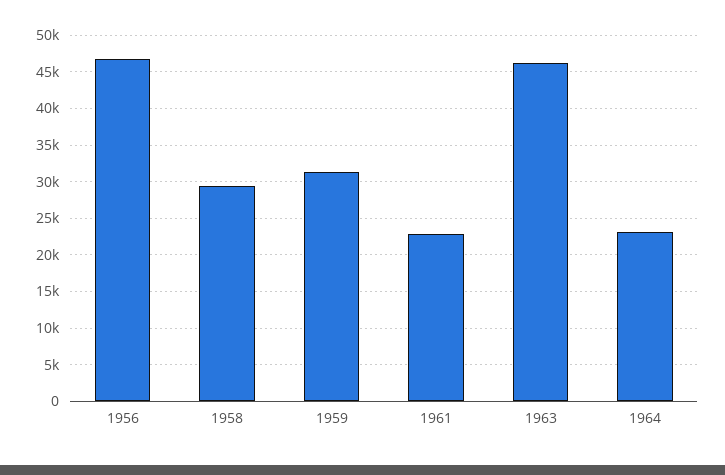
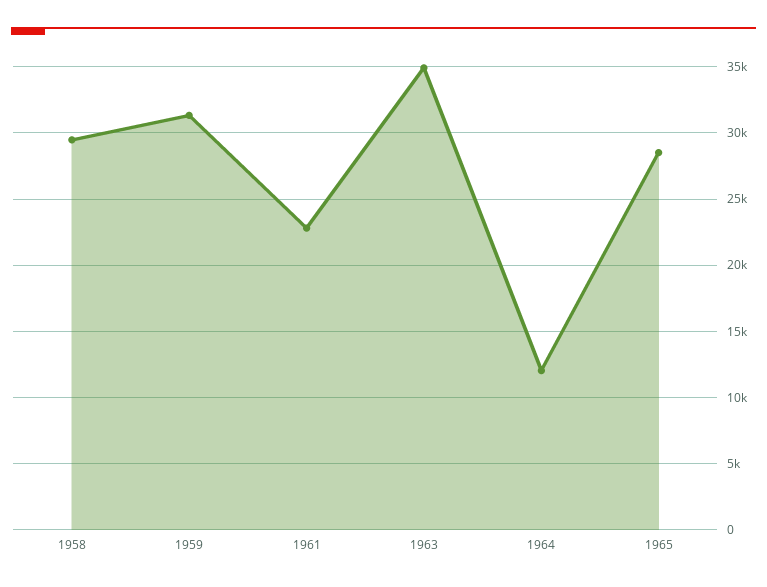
1956: 47000 -> none
1963: 46000 -> 35000
1964: 23000 -> 12000
1965: none -> 28500

